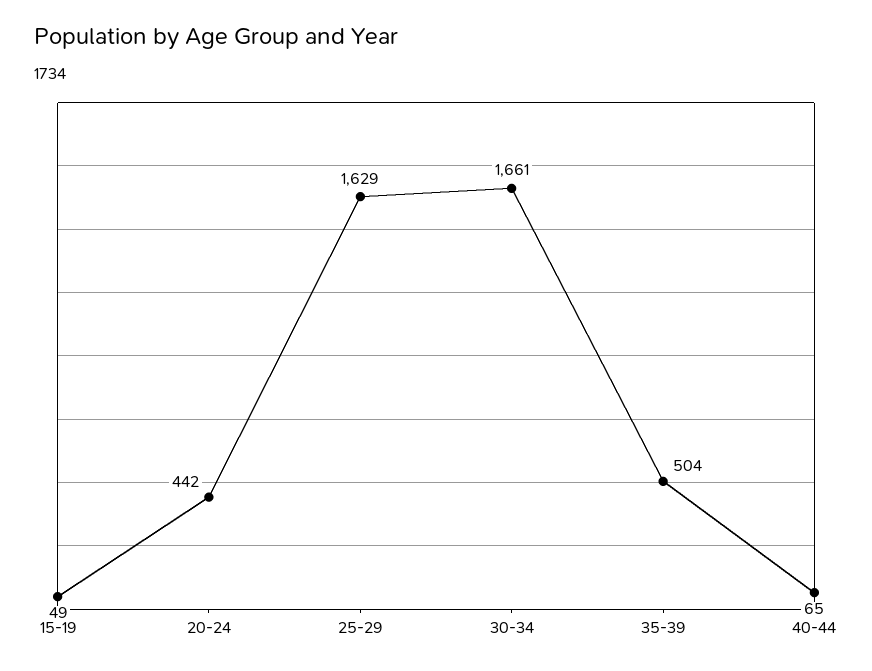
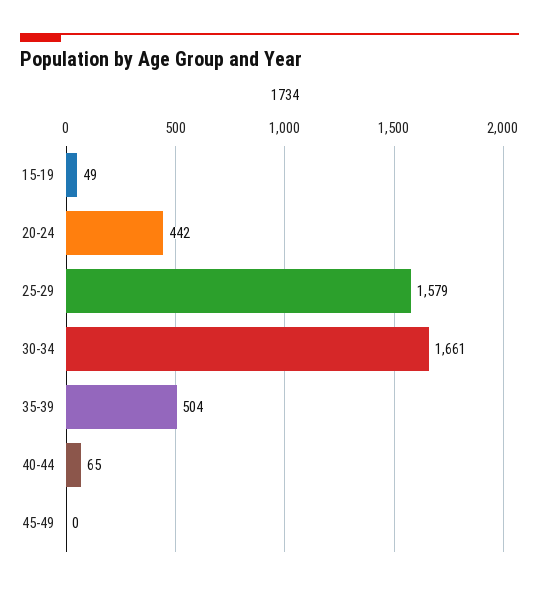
25-29: 1629 -> 1579
45-49: none -> 0

